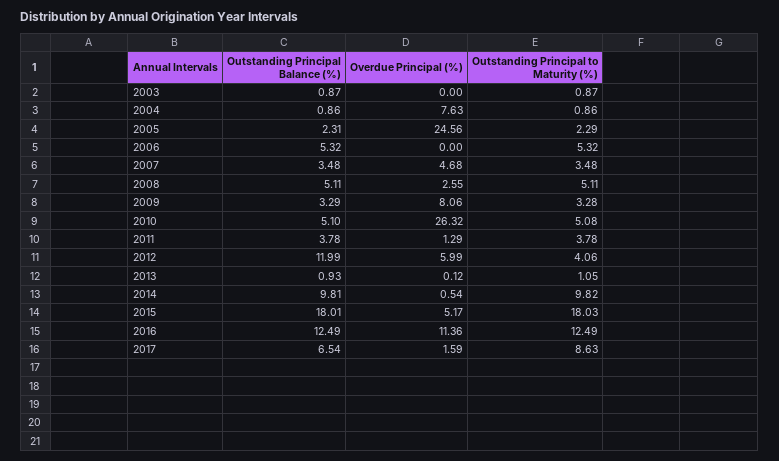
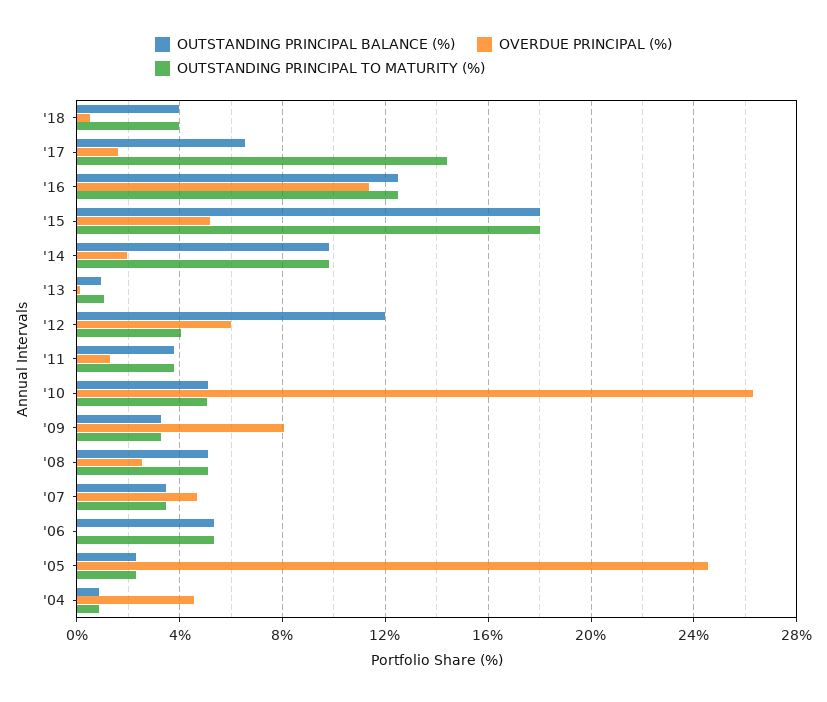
Outstanding Principal Balance (%), 2003: 0.87 -> none
Overdue Principal (%), 2003: 0 -> none
Outstanding Principal to Maturity (%), 2003: 0.87 -> none
Overdue Principal (%), 2004: 7.63 -> 4.5
Overdue Principal (%), 2014: 0.54 -> 2
Outstanding Principal to Maturity (%), 2017: 8.63 -> 14.5
Outstanding Principal Balance (%), '18: none -> 4
Overdue Principal (%), '18: none -> 0.5
Outstanding Principal to Maturity (%), '18: none -> 4

